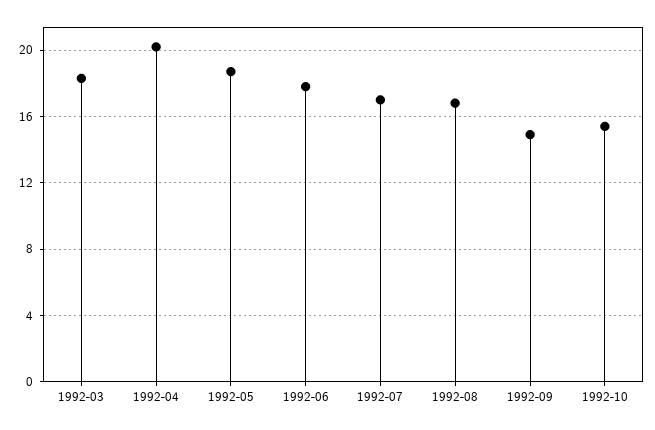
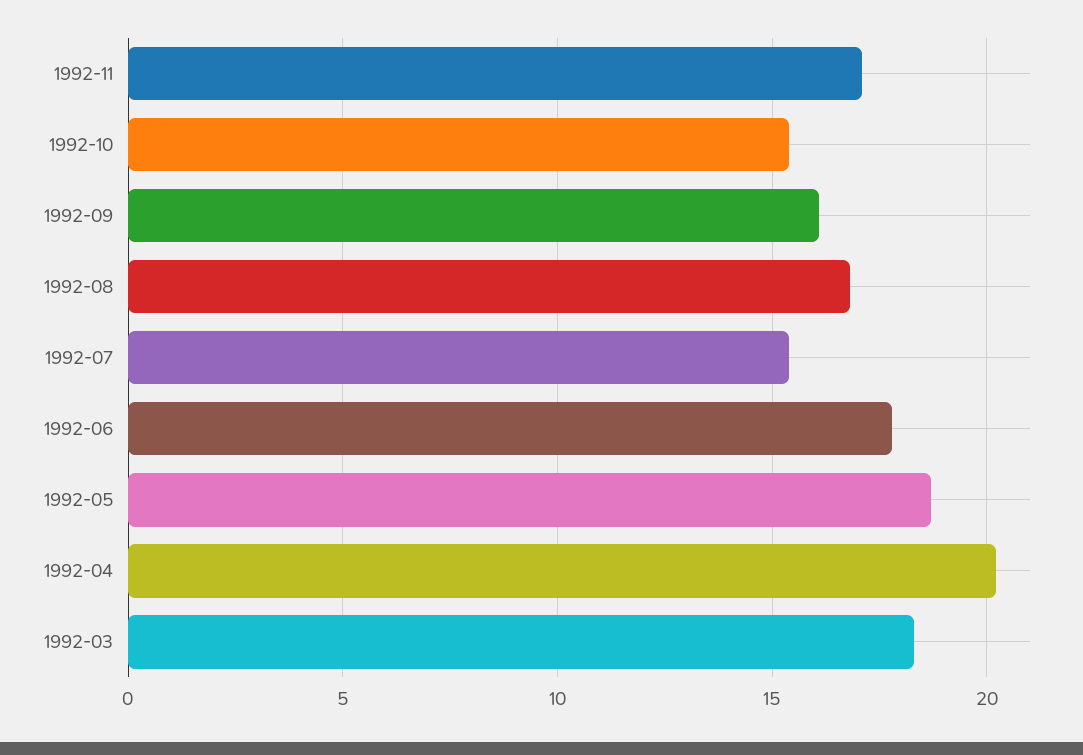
1992-07: 17 -> 15.5
1992-09: 15 -> 16
1992-11: none -> 17

